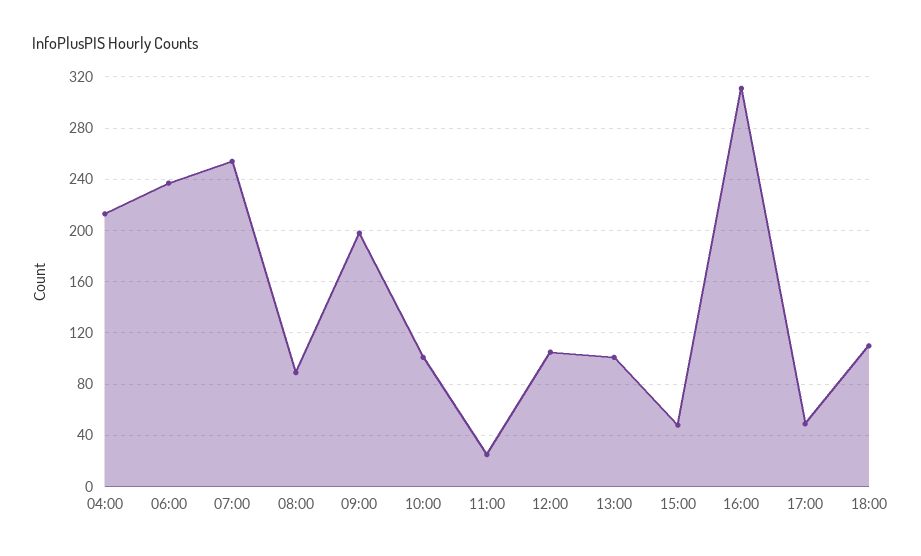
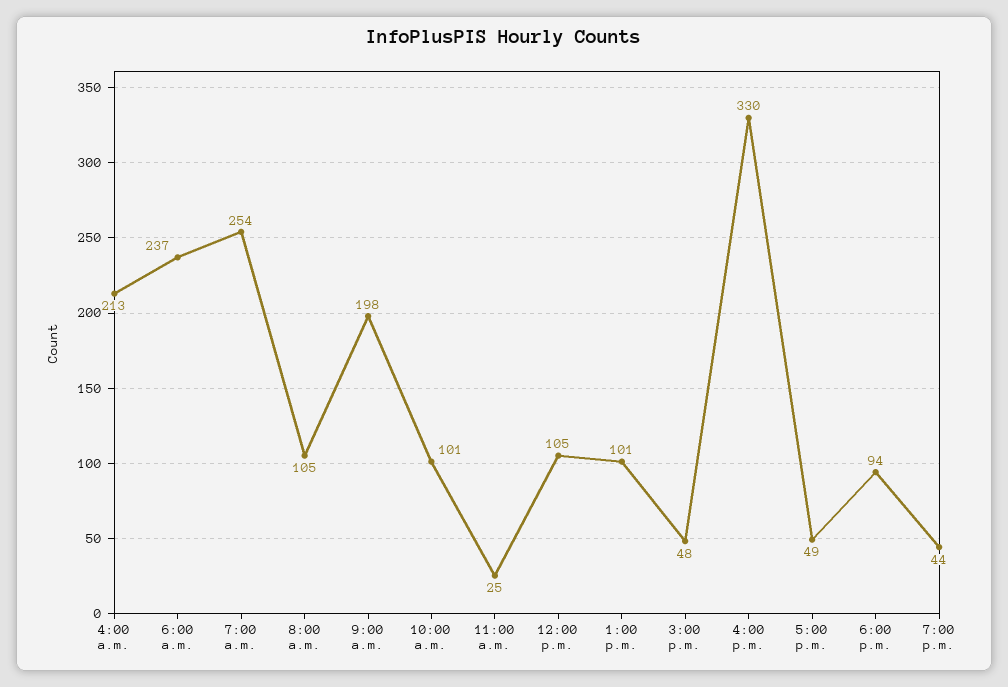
08:00: 90 -> 105
16:00: 310 -> 330
18:00: 110 -> 94
7:00 p.m.: none -> 44

